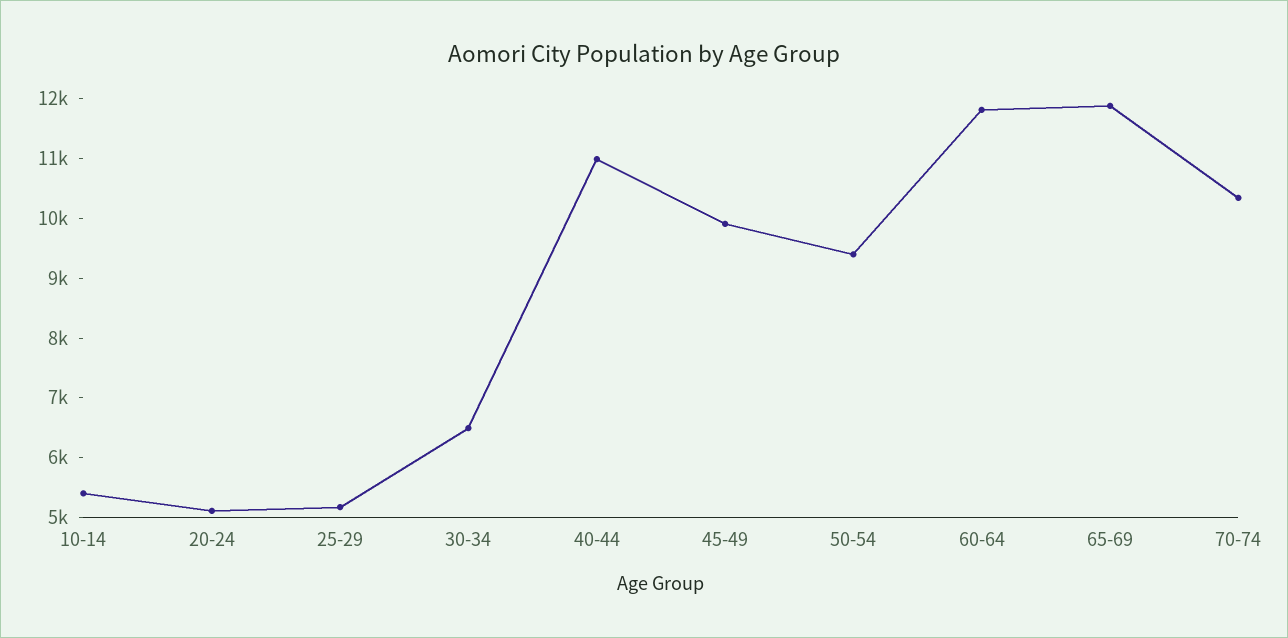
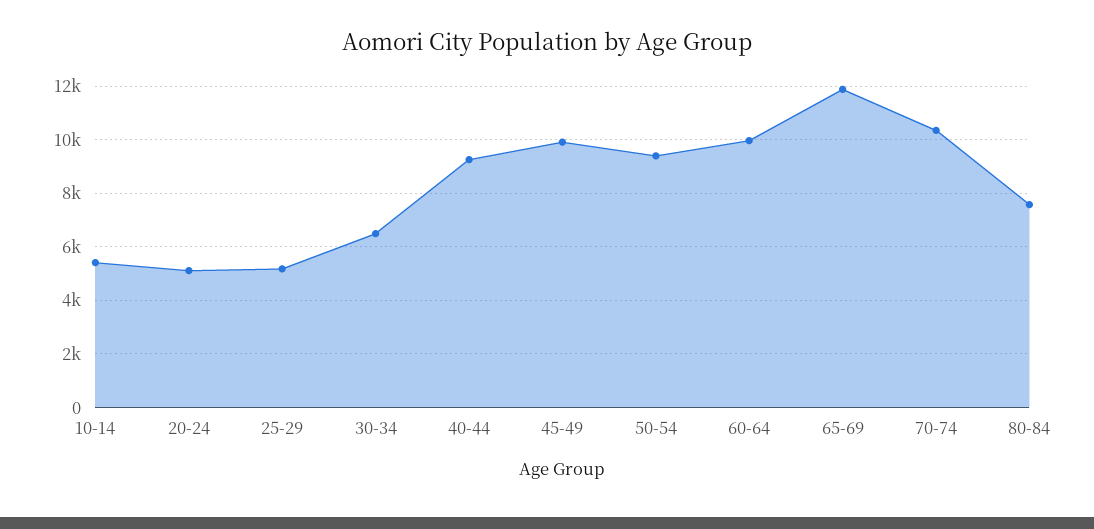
40-44: 11000 -> 9250
60-64: 11800 -> 10000
80-84: none -> 7500

